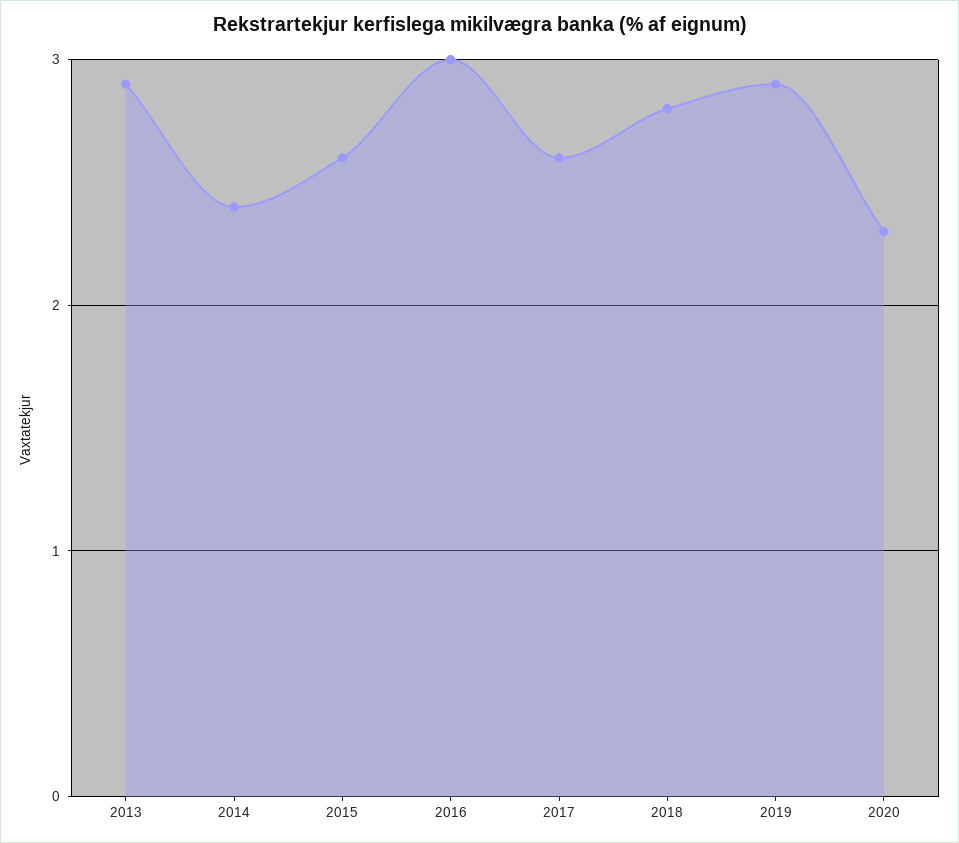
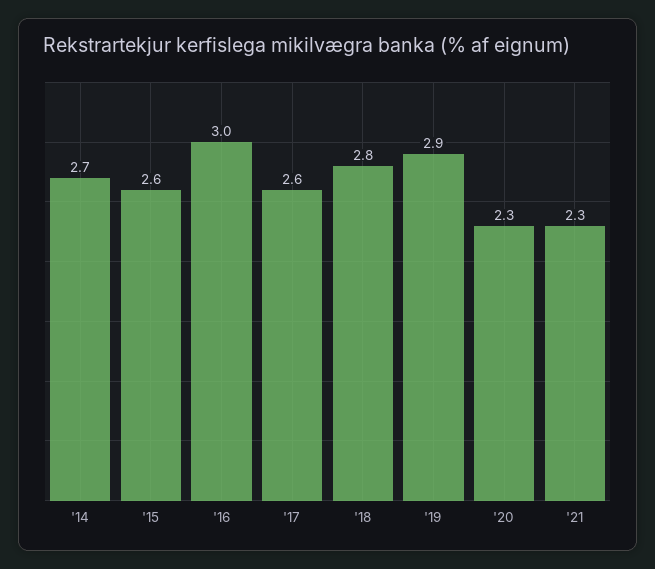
2013: 2.9 -> none
2014: 2.4 -> 2.7
'21: none -> 2.3

